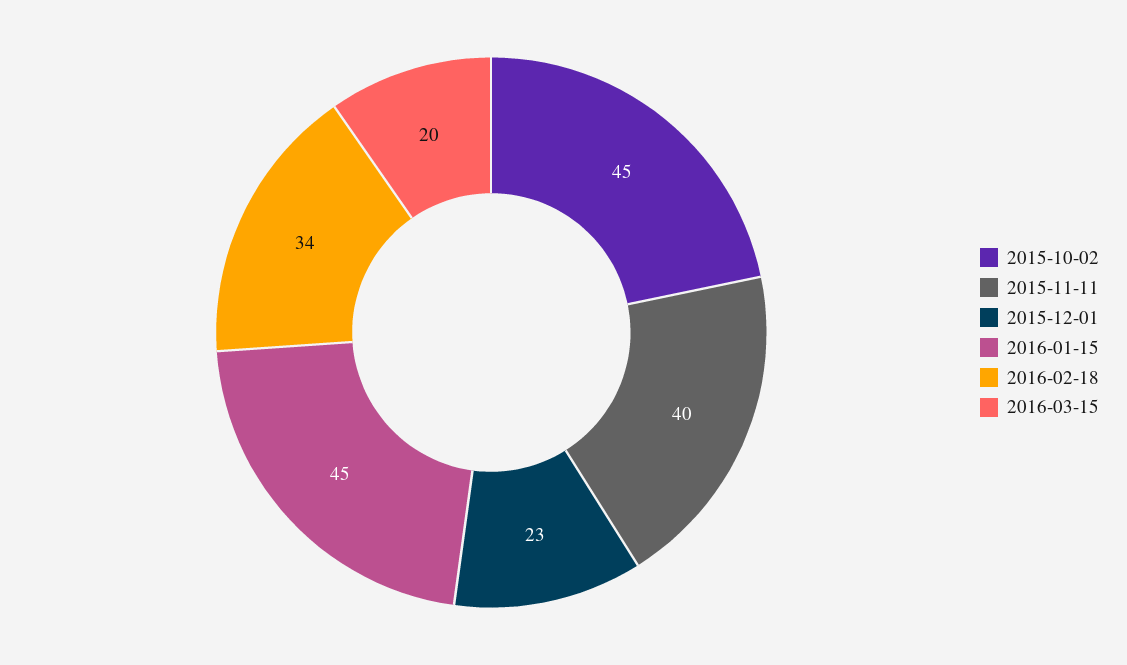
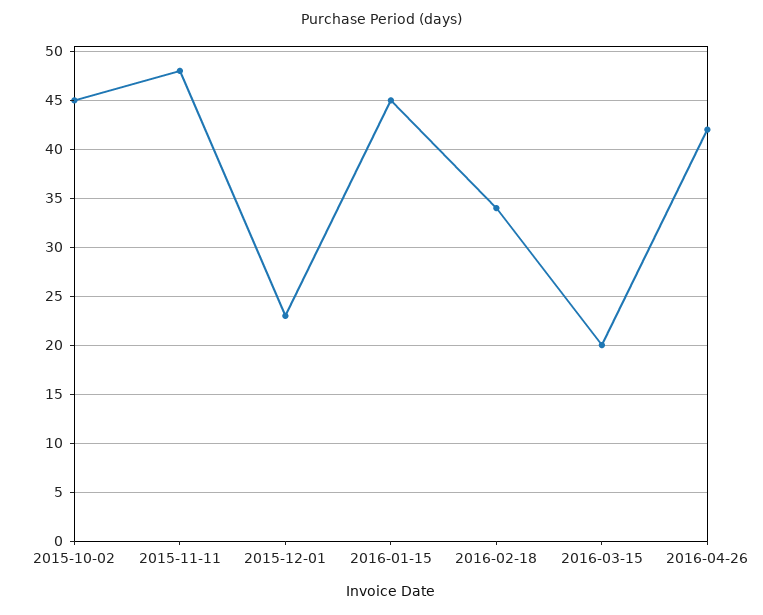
2015-11-11: 40 -> 48
2016-04-26: none -> 42

